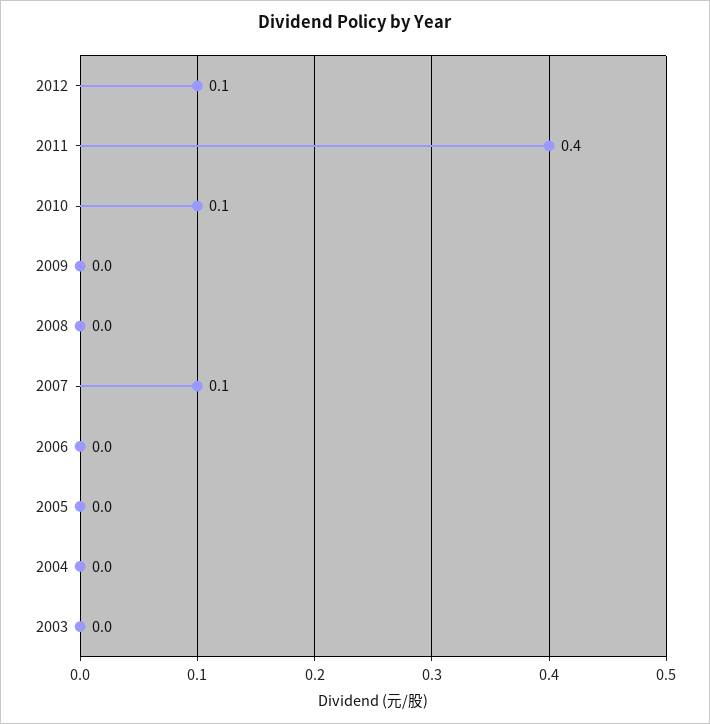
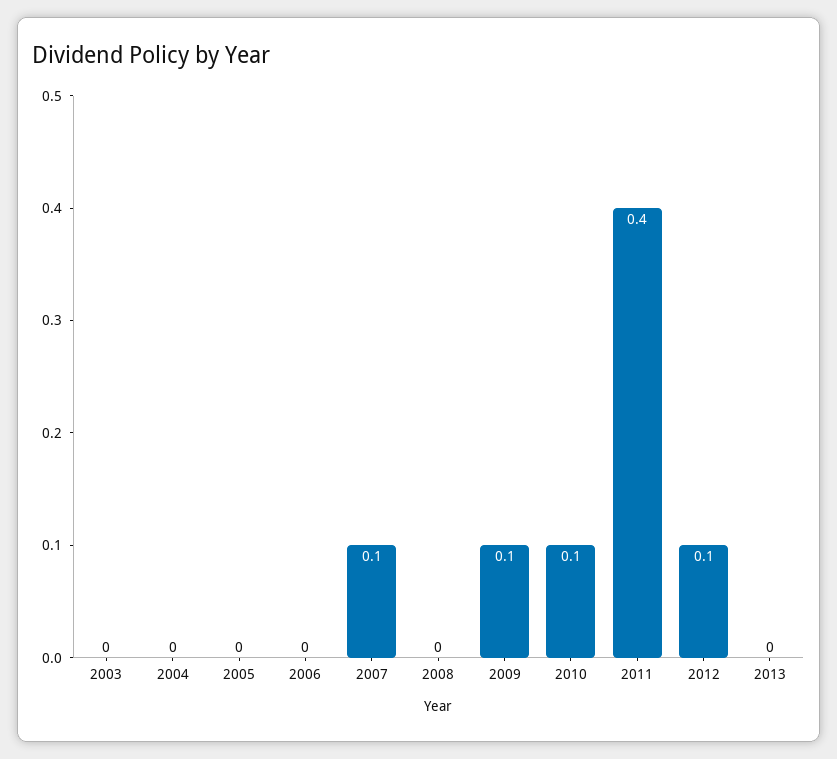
2009: 0 -> 0.1
2013: none -> 0

